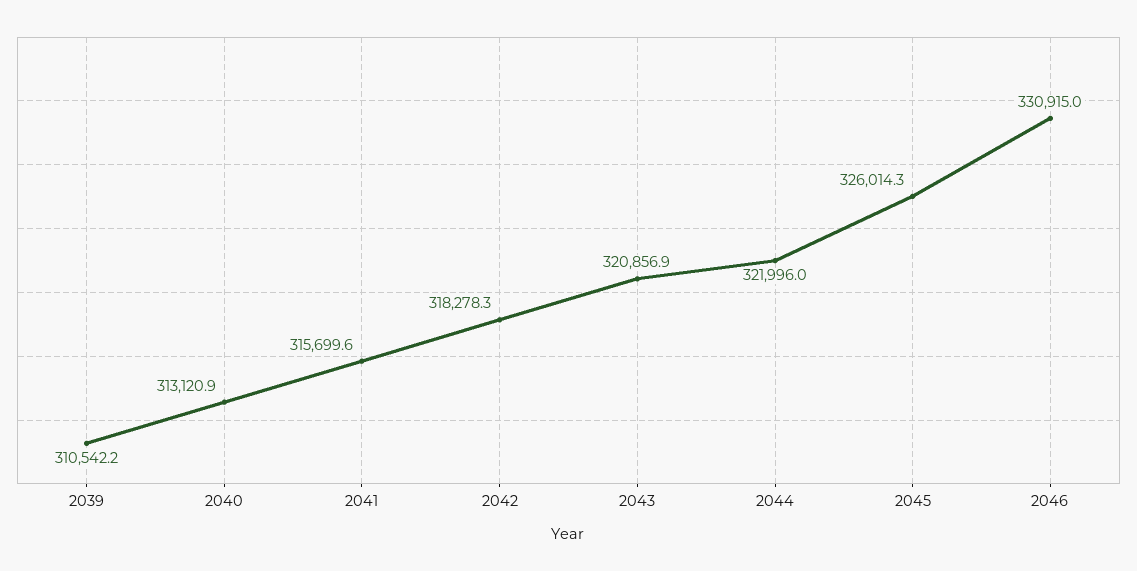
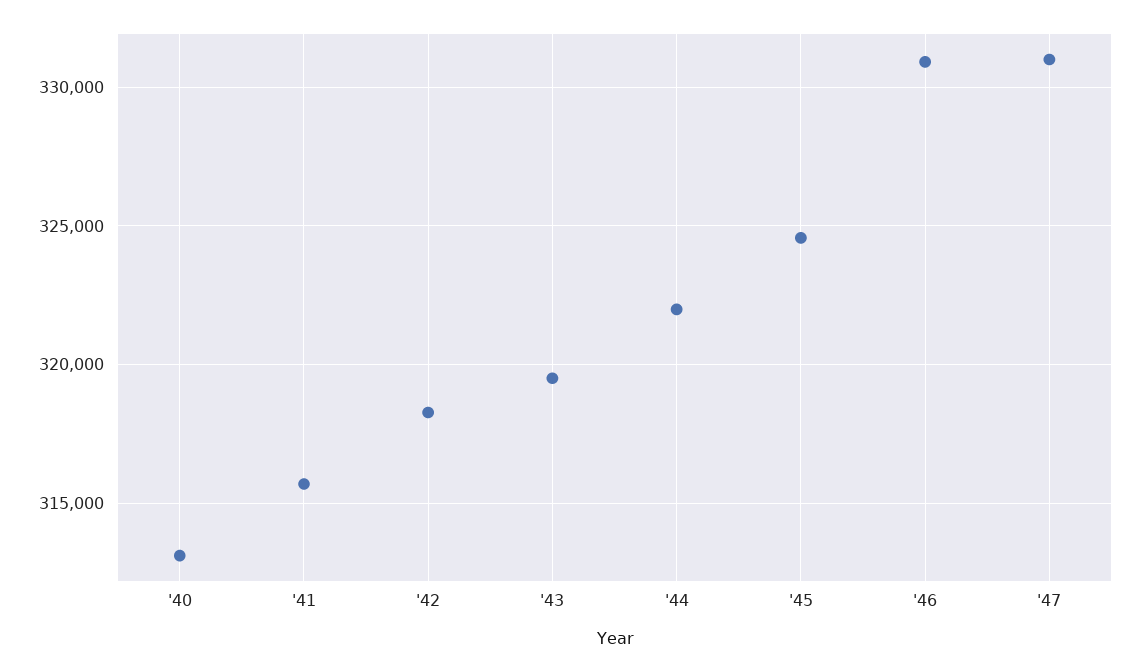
2039: 310542.2 -> none
2043: 320856.9 -> 319500
2045: 326014.3 -> 324500
'47: none -> 331000

